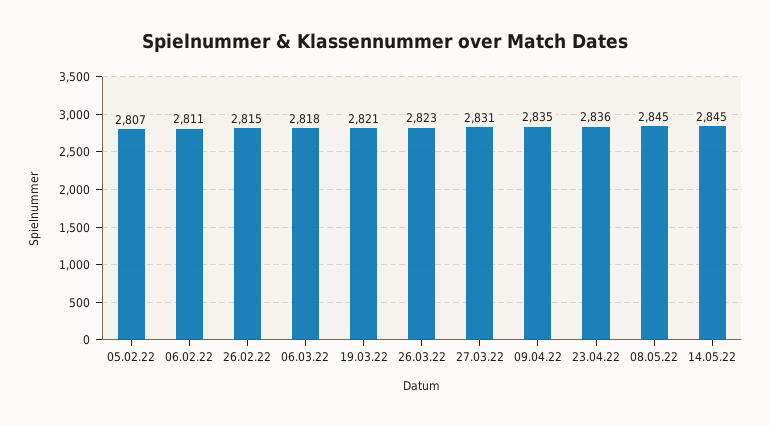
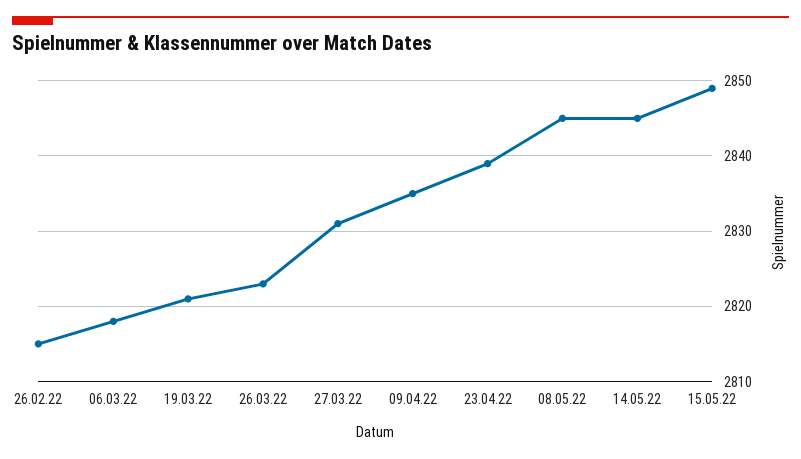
05.02.22: 2807 -> none
06.02.22: 2811 -> none
23.04.22: 2836 -> 2839
15.05.22: none -> 2849

